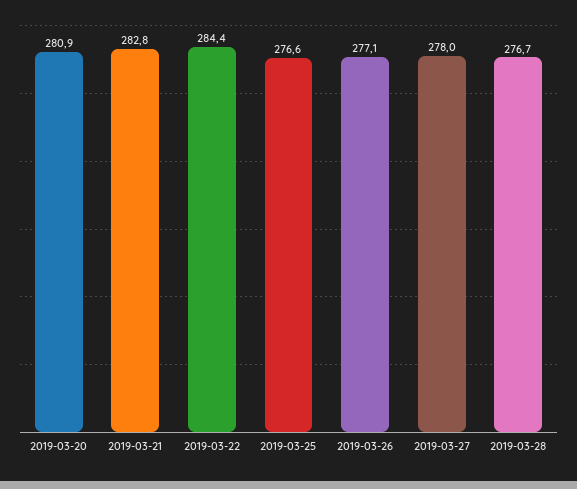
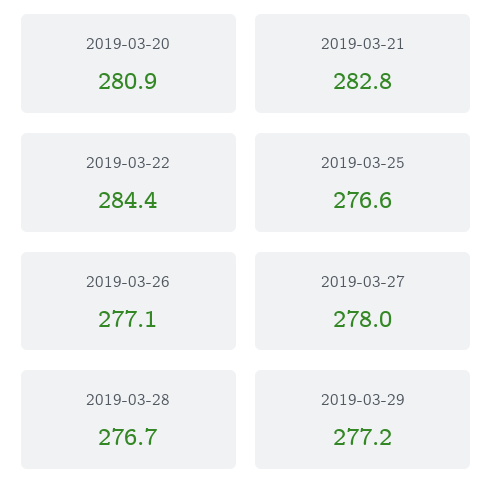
2019-03-29: none -> 277.2

